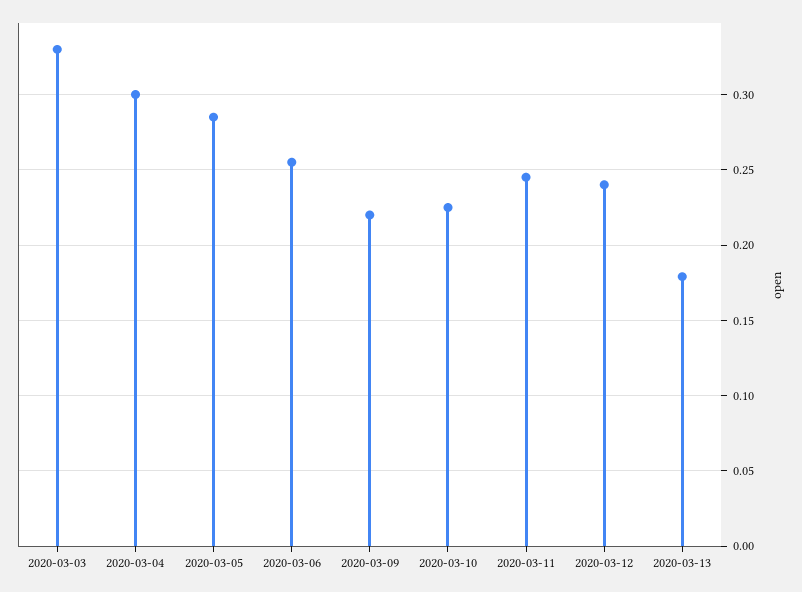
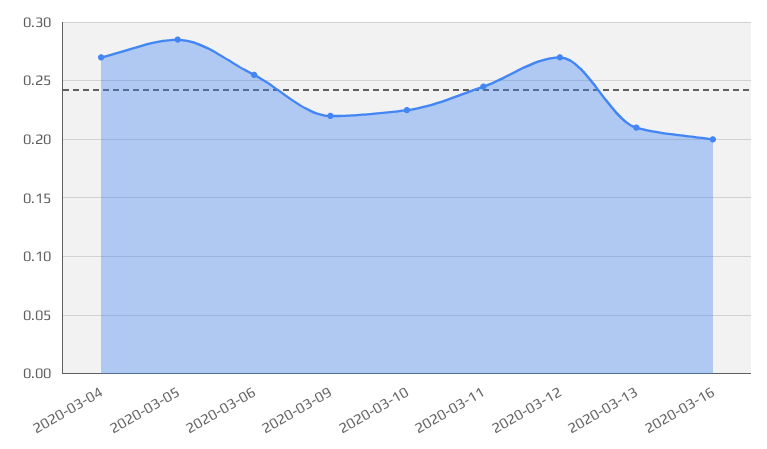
2020-03-03: 0.33 -> none
2020-03-04: 0.3 -> 0.27
2020-03-12: 0.24 -> 0.27
2020-03-13: 0.18 -> 0.21
2020-03-16: none -> 0.2

